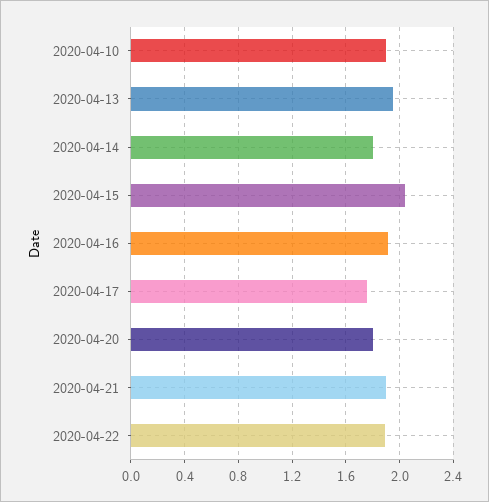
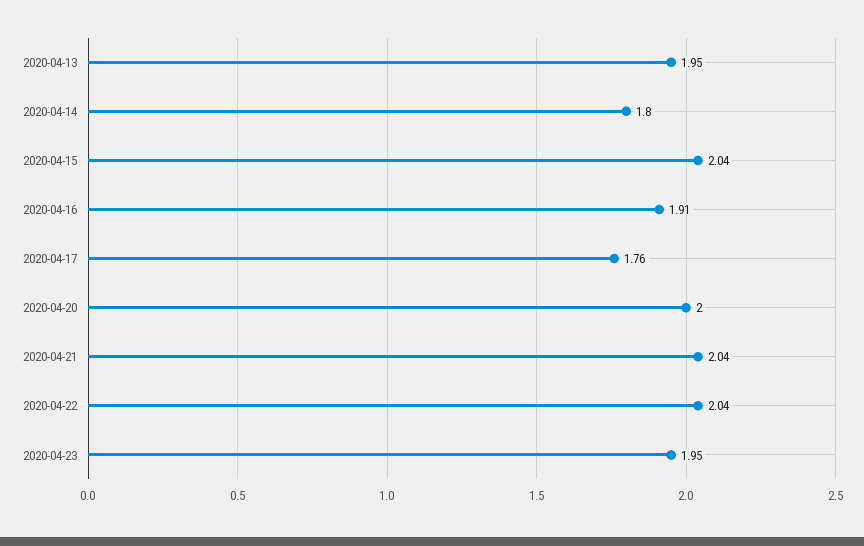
2020-04-10: 1.9 -> none
2020-04-20: 1.8 -> 2
2020-04-21: 1.9 -> 2.04
2020-04-22: 1.9 -> 2.04
2020-04-23: none -> 1.95

